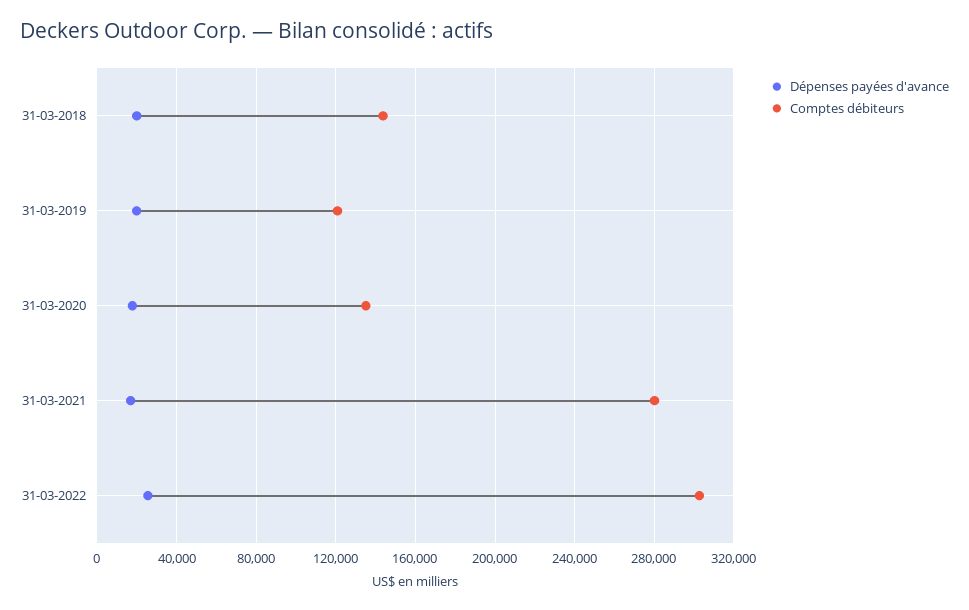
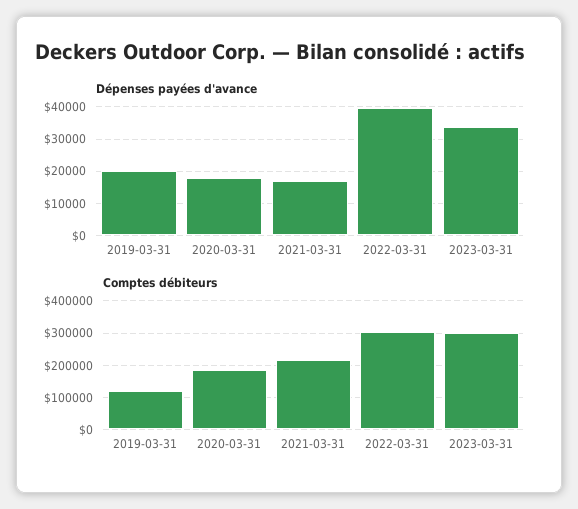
Dépenses payées d'avance, 31-03-2018: 20000 -> none
Comptes débiteurs, 31-03-2018: 145000 -> none
Comptes débiteurs, 31-03-2020: 135000 -> 180000
Comptes débiteurs, 31-03-2021: 280000 -> 220000
Dépenses payées d'avance, 31-03-2022: 25000 -> 40000
Dépenses payées d'avance, 2023-03-31: none -> 34000
Comptes débiteurs, 2023-03-31: none -> 300000

